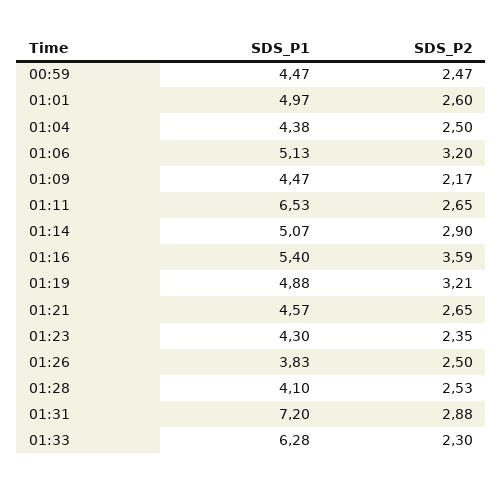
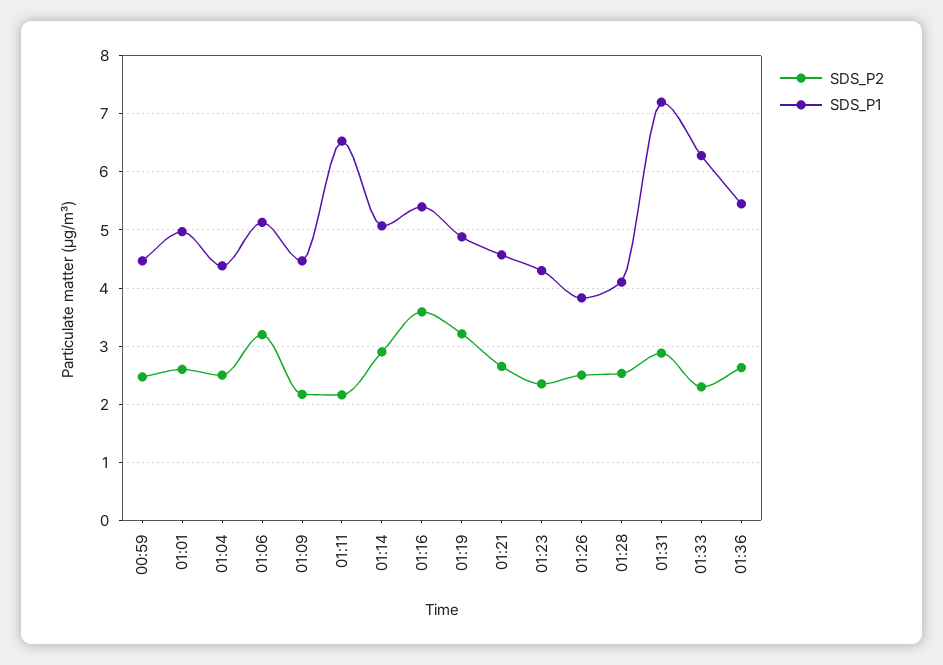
SDS_P2, 01:11: 2.65 -> 2.2
SDS_P2, 01:36: none -> 2.6
SDS_P1, 01:36: none -> 5.4

